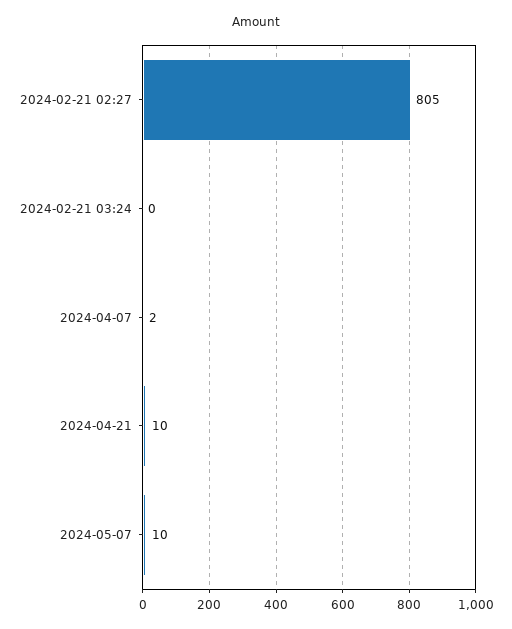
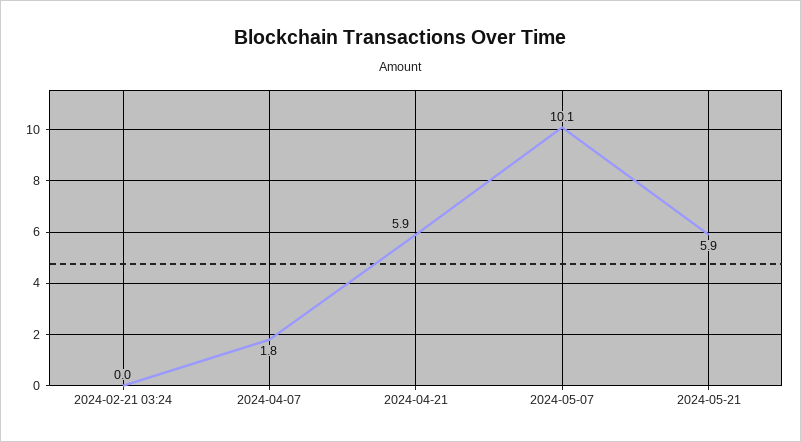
2024-02-21 02:27: 805 -> none
2024-04-21: 10 -> 5.9
2024-05-21: none -> 5.9

